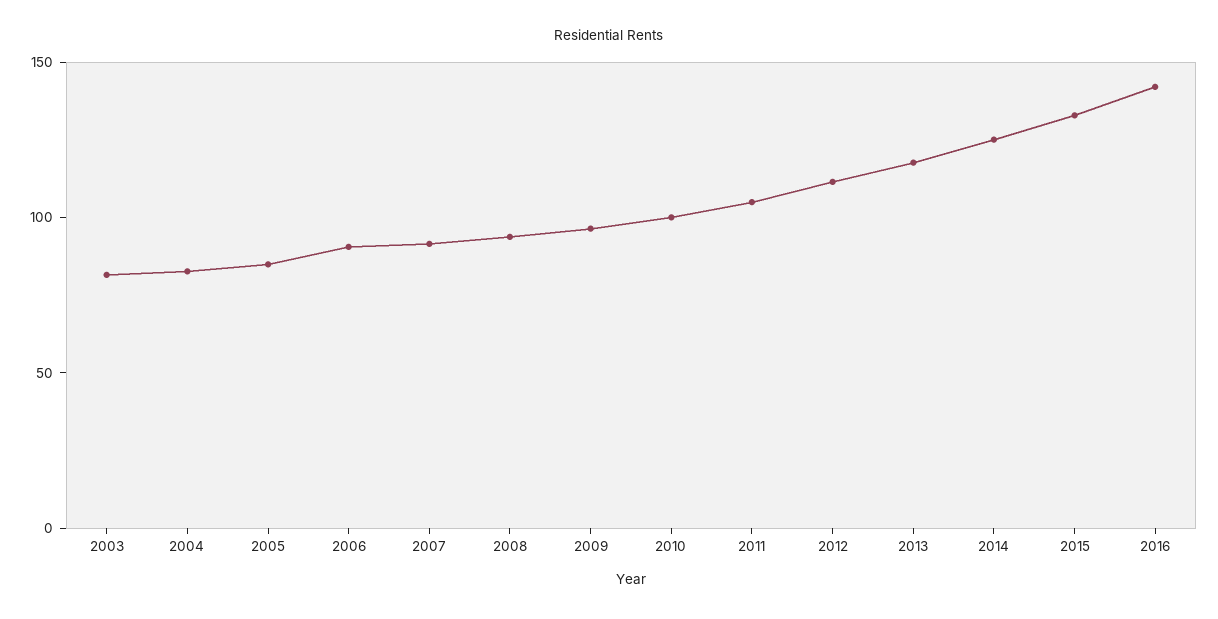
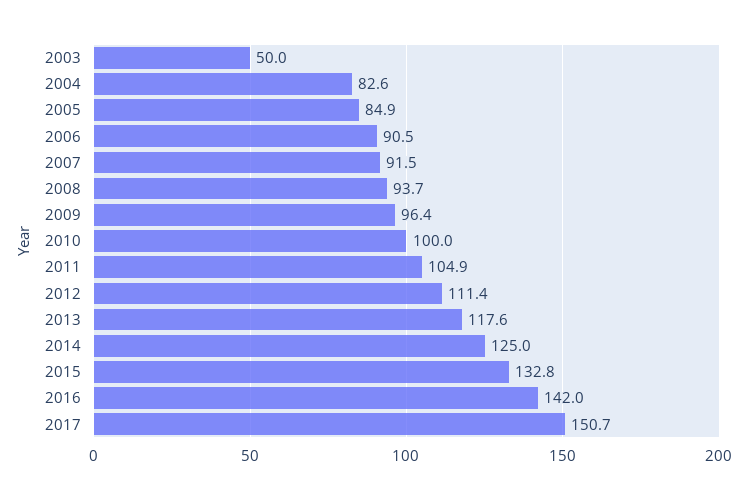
2003: 80 -> 50
2017: none -> 150.7

